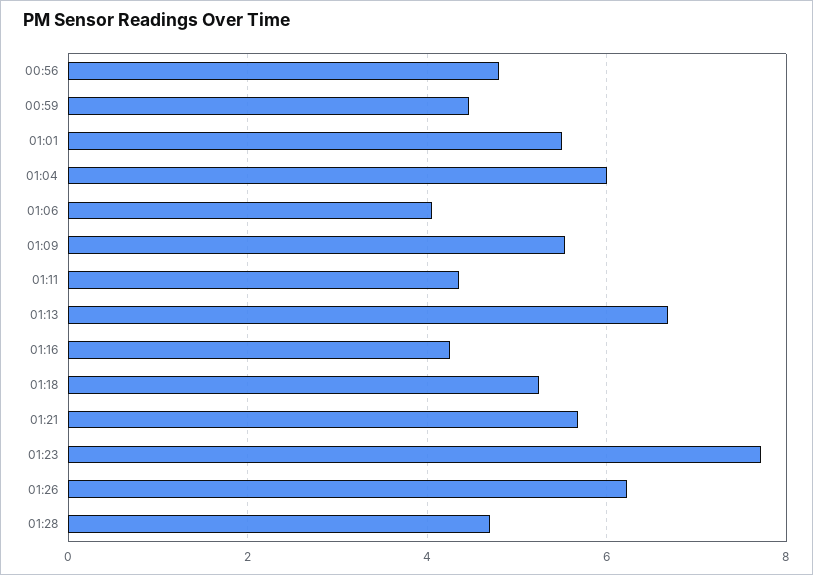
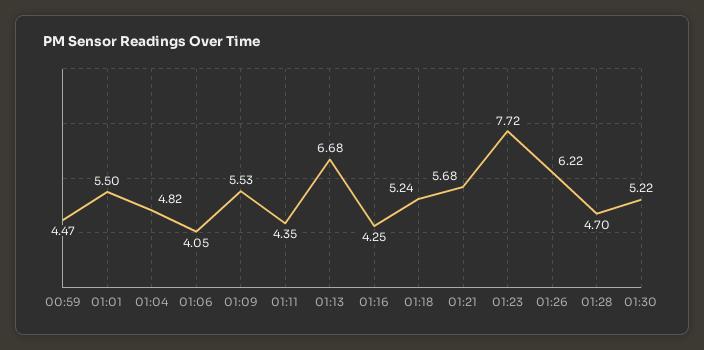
00:56: 4.8 -> none
01:04: 6 -> 4.82
01:30: none -> 5.22

